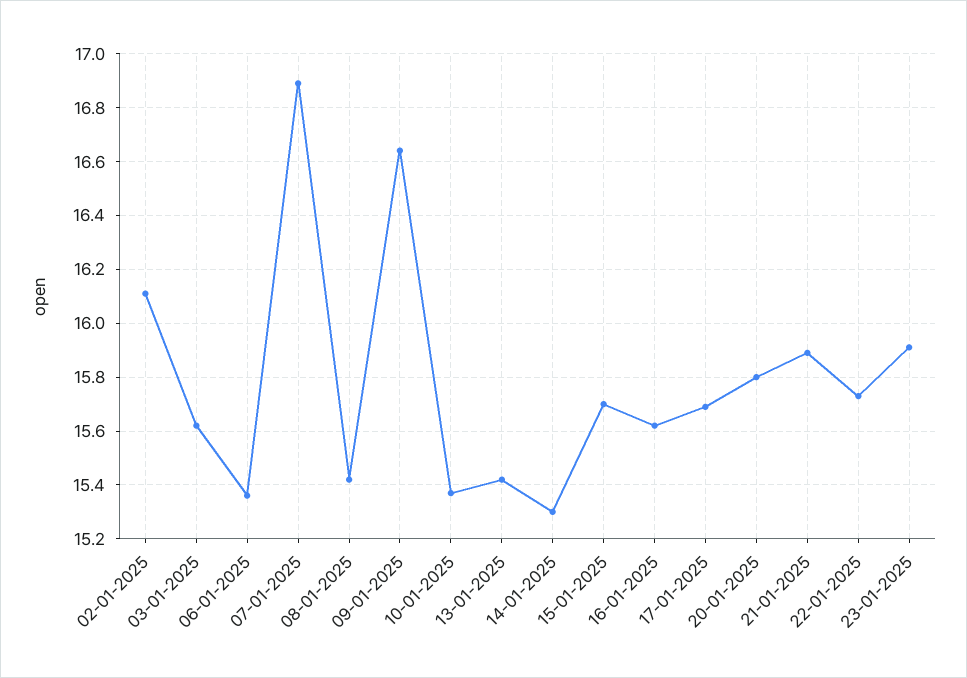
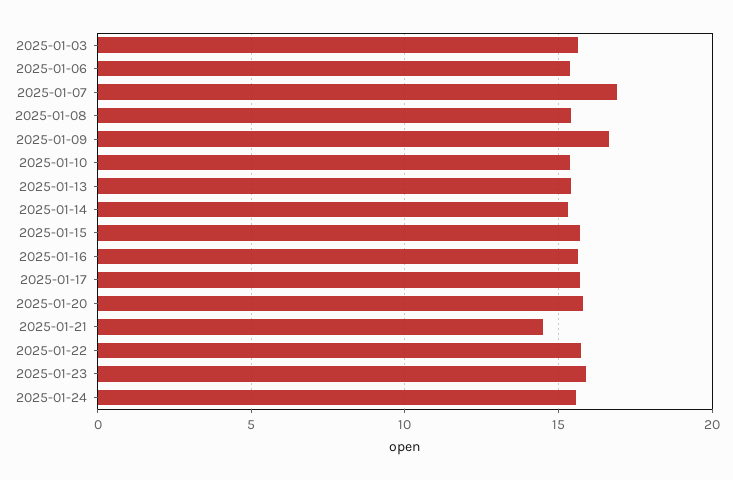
02-01-2025: 16.1 -> none
21-01-2025: 15.9 -> 14.5
2025-01-24: none -> 15.5

